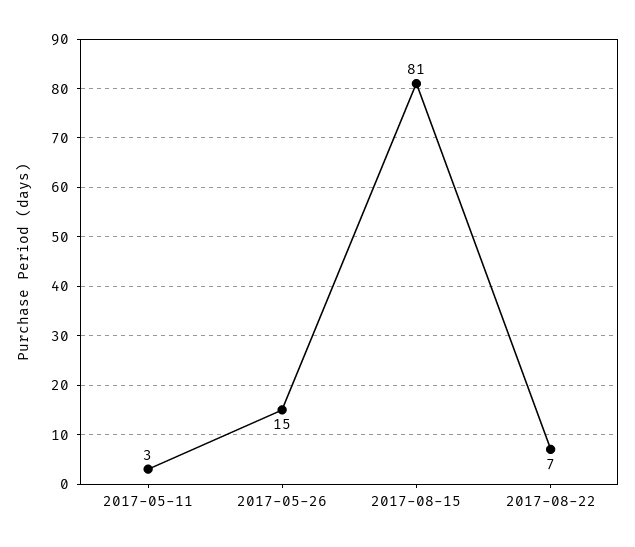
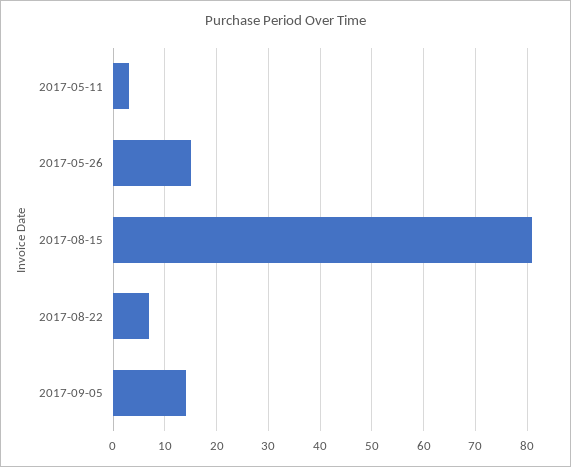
2017-09-05: none -> 15

